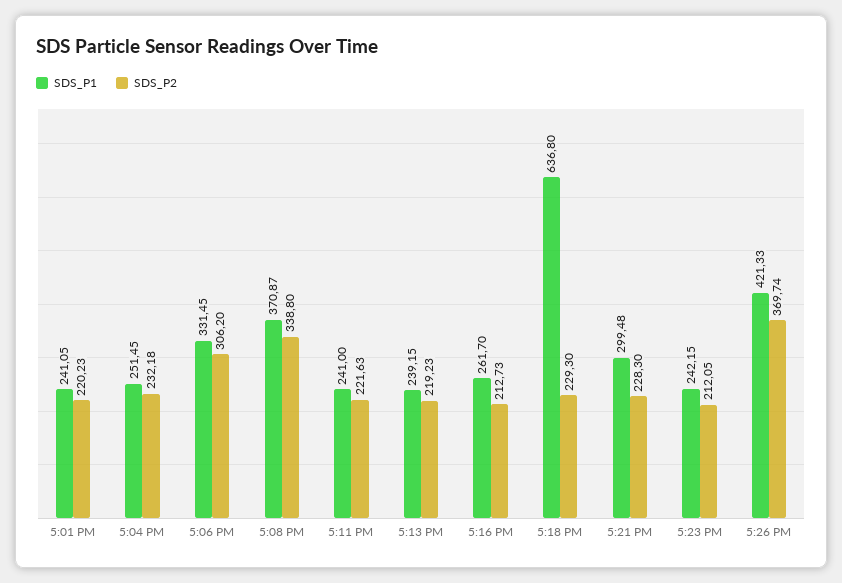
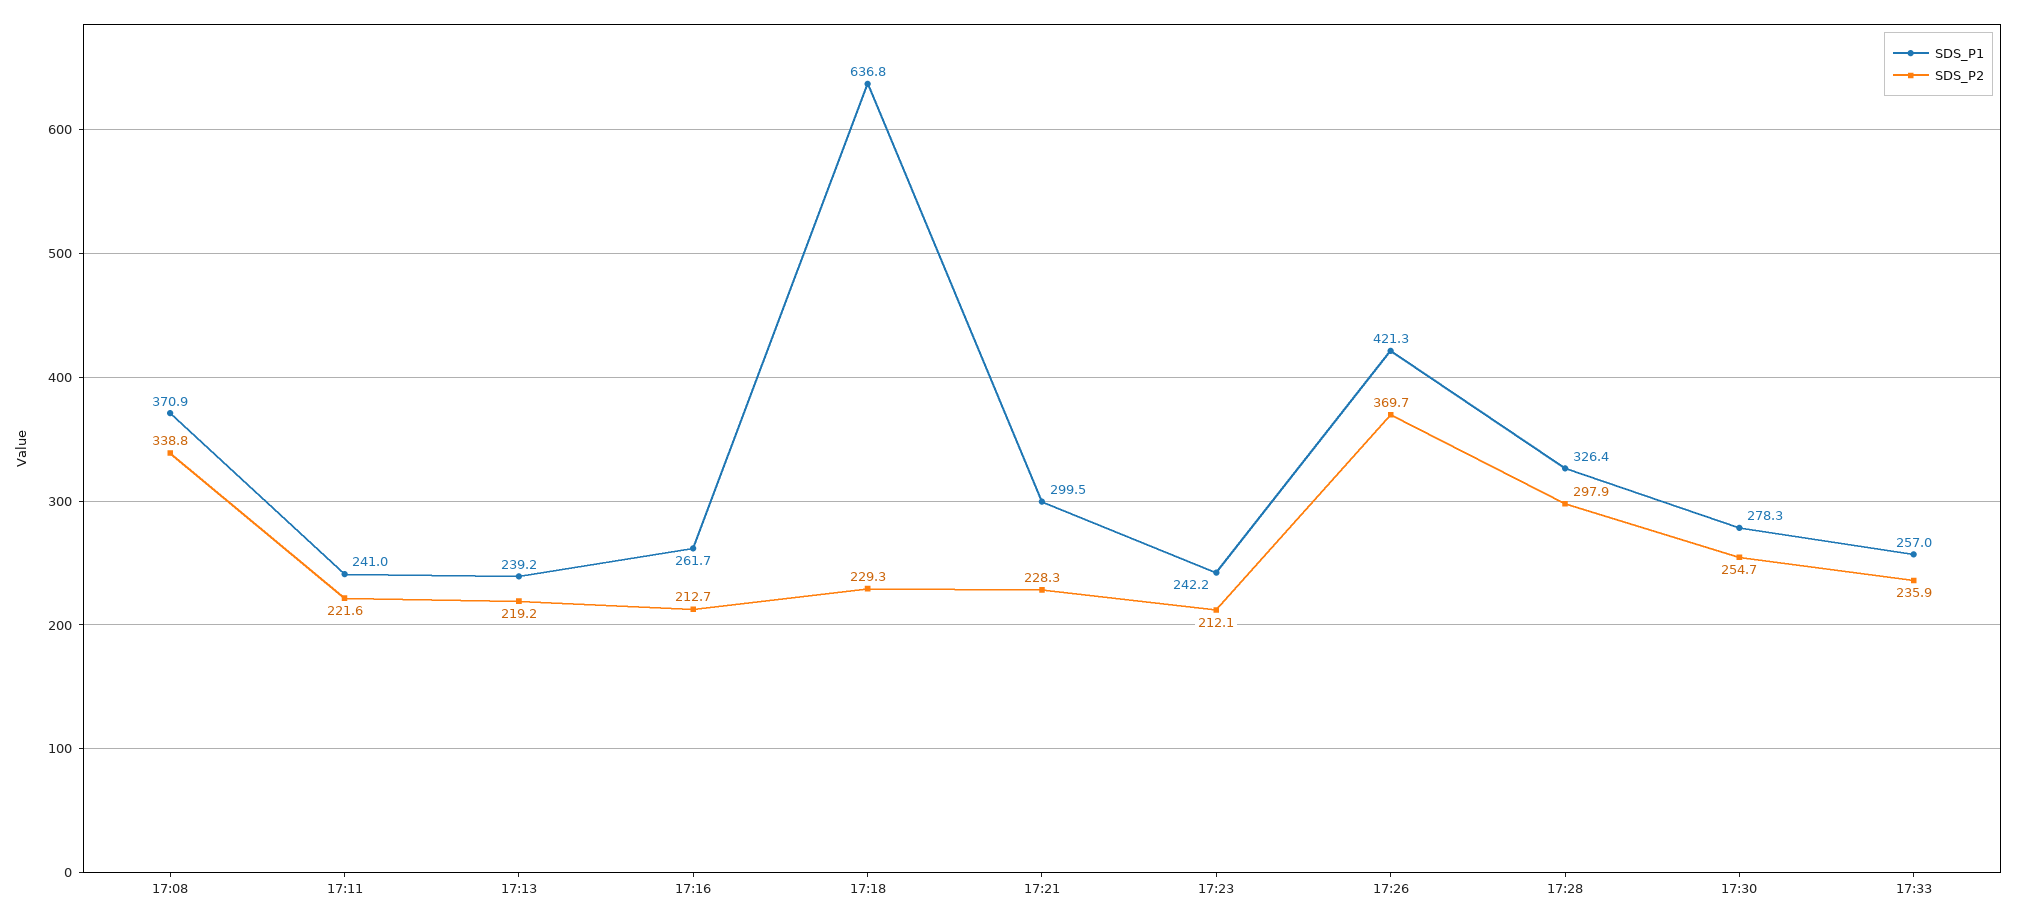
SDS_P1, 5:01 PM: 241.05 -> none
SDS_P2, 5:01 PM: 220.23 -> none
SDS_P1, 5:04 PM: 251.45 -> none
SDS_P2, 5:04 PM: 232.18 -> none
SDS_P1, 5:06 PM: 331.45 -> none
SDS_P2, 5:06 PM: 306.2 -> none
SDS_P1, 17:28: none -> 326.4
SDS_P2, 17:28: none -> 297.9
SDS_P1, 17:30: none -> 278.3
SDS_P2, 17:30: none -> 254.7
SDS_P1, 17:33: none -> 257
SDS_P2, 17:33: none -> 235.9

